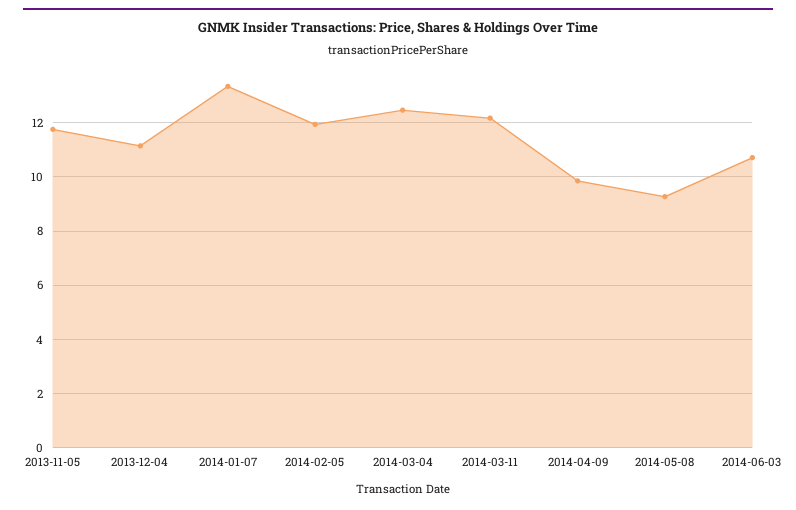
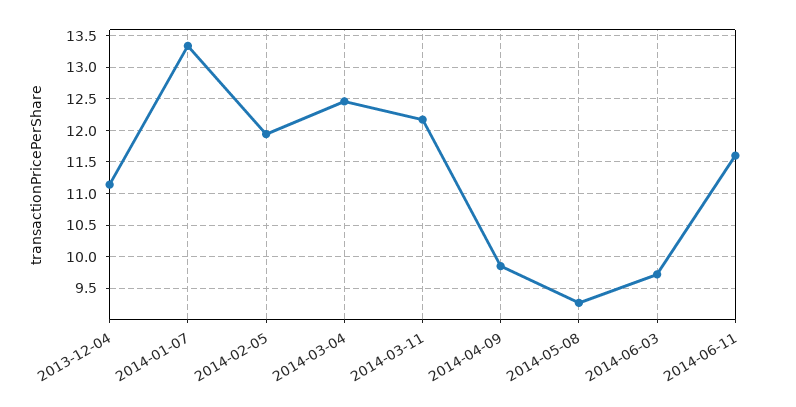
2013-11-05: 11.75 -> none
2014-06-03: 10.75 -> 9.7
2014-06-11: none -> 11.6

